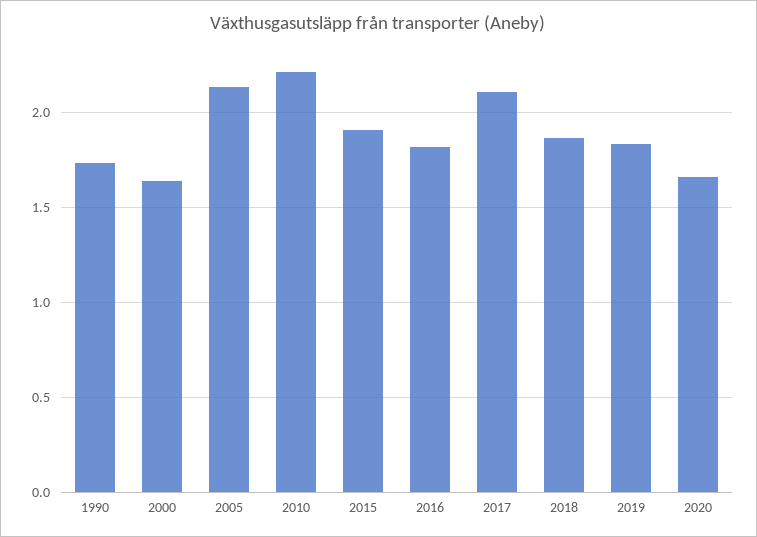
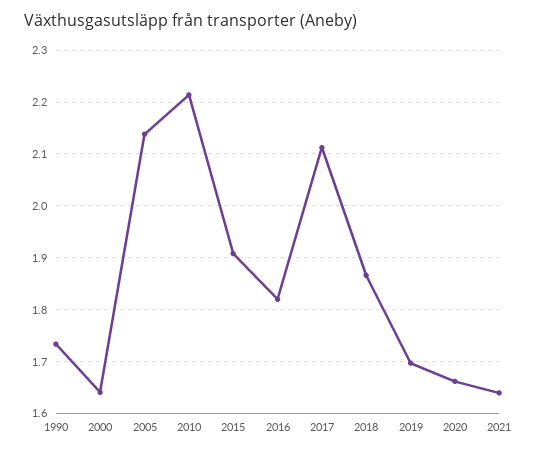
2019: 1.85 -> 1.7
2021: none -> 1.64

